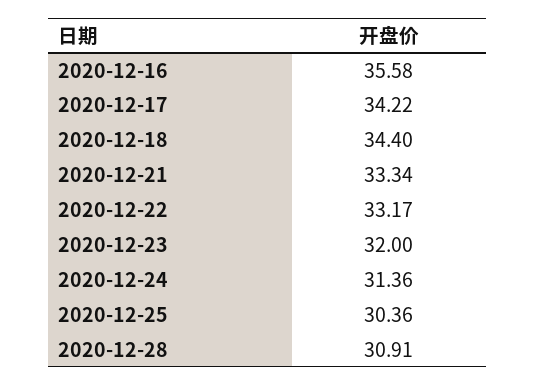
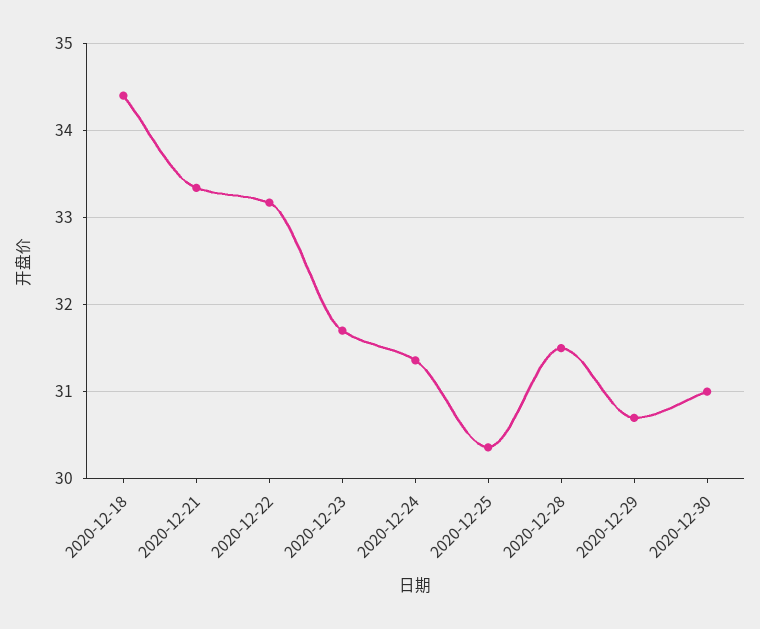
2020-12-16: 35.58 -> none
2020-12-17: 34.22 -> none
2020-12-23: 32 -> 31.7
2020-12-28: 30.91 -> 31.5
2020-12-29: none -> 30.7
2020-12-30: none -> 31

